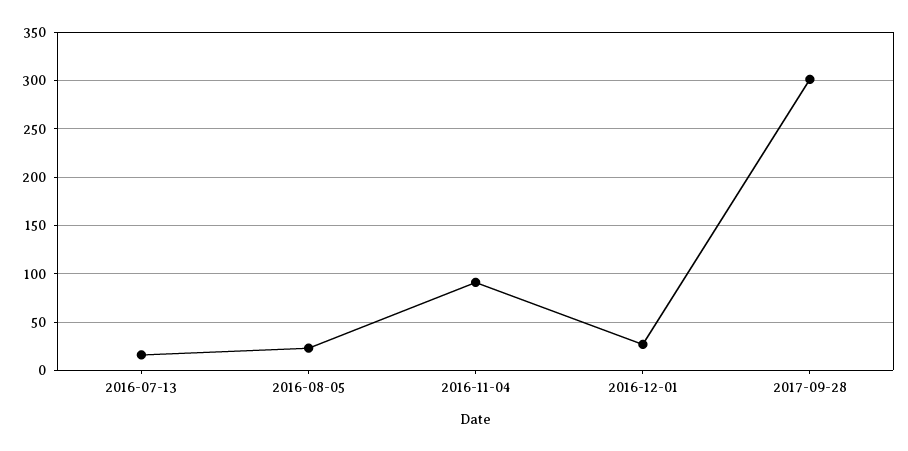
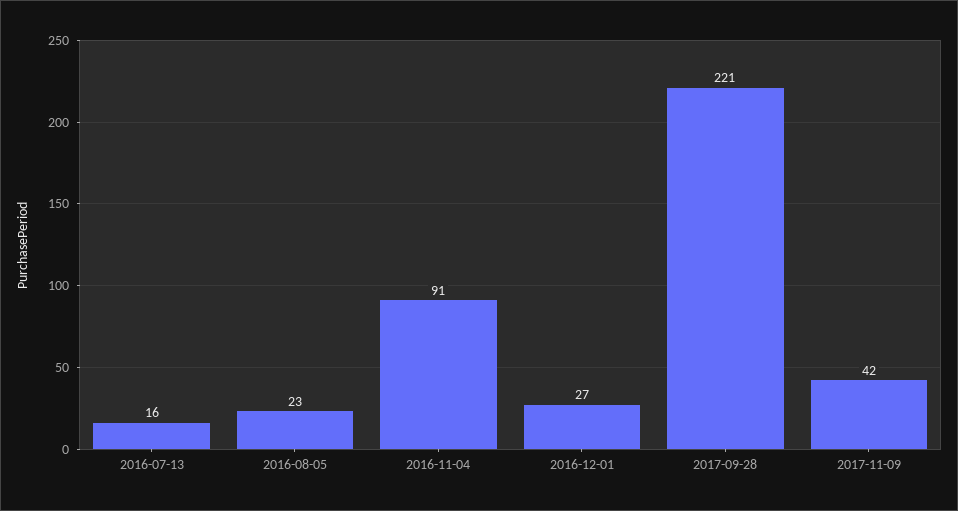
2017-09-28: 300 -> 221
2017-11-09: none -> 42

